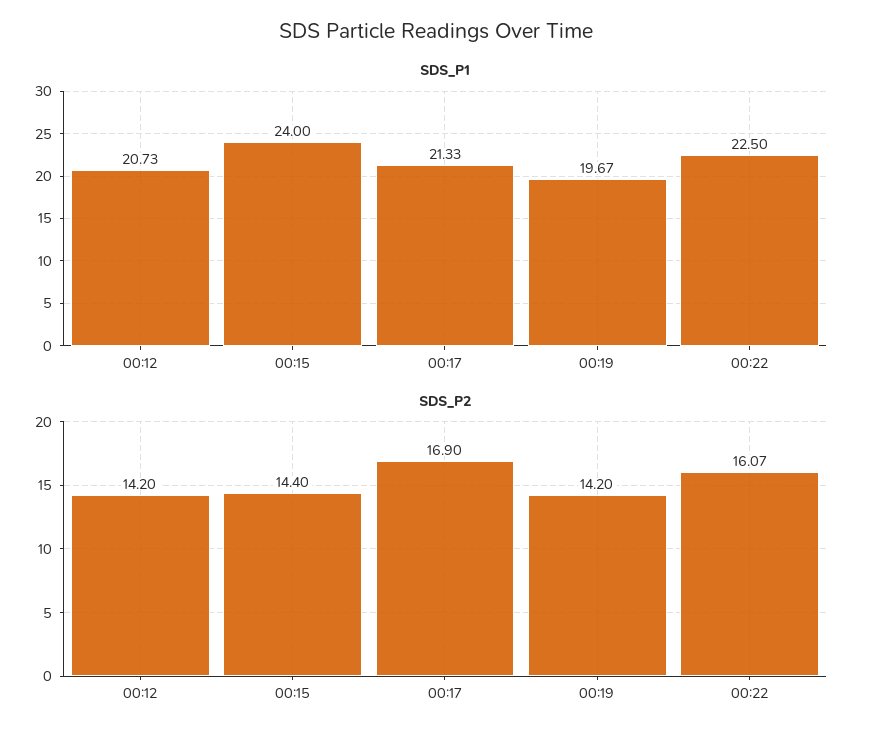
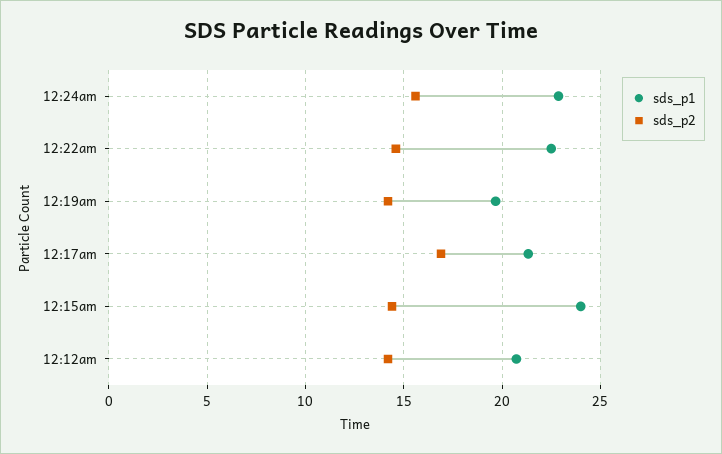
SDS_P2, 00:22: 16.07 -> 14.5
SDS_P1, 12:24am: none -> 23
SDS_P2, 12:24am: none -> 15.5

